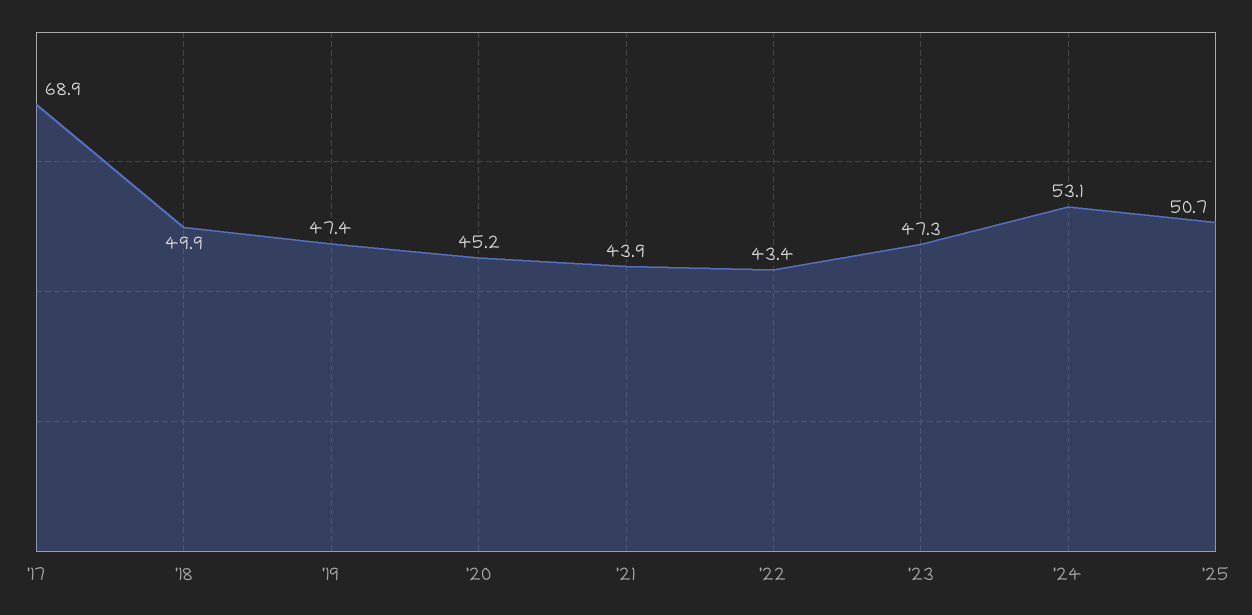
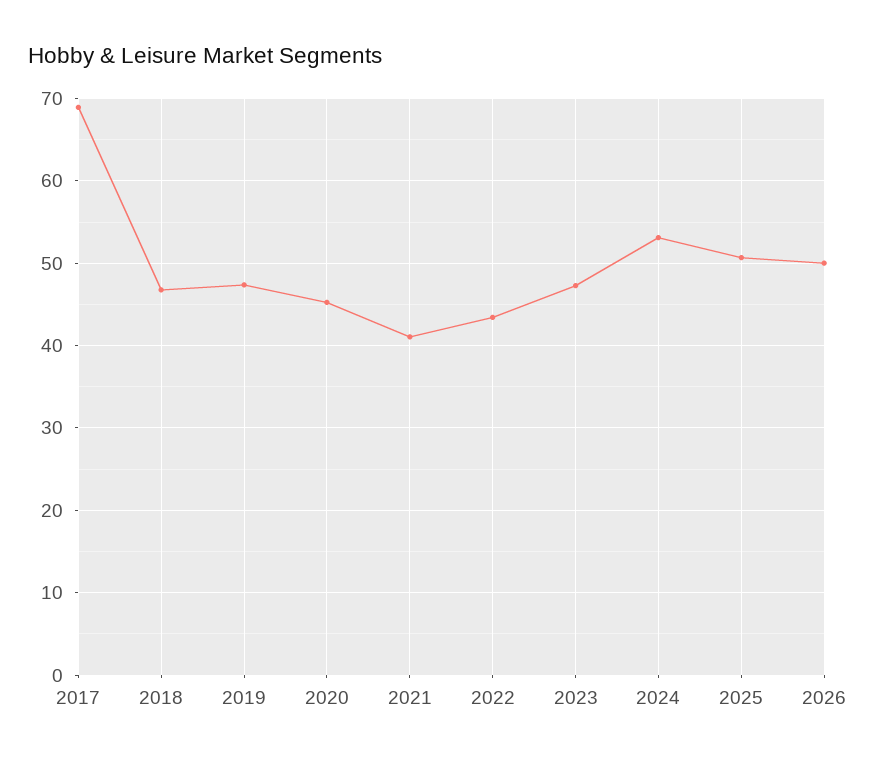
'18: 49.9 -> 47
'21: 43.9 -> 41
2026: none -> 50

